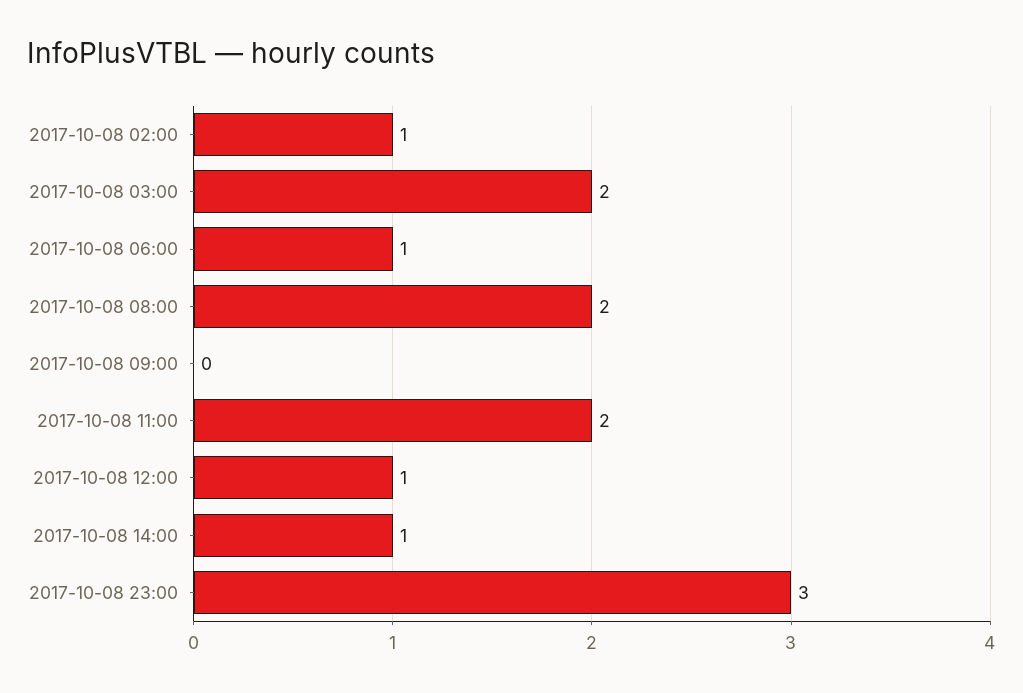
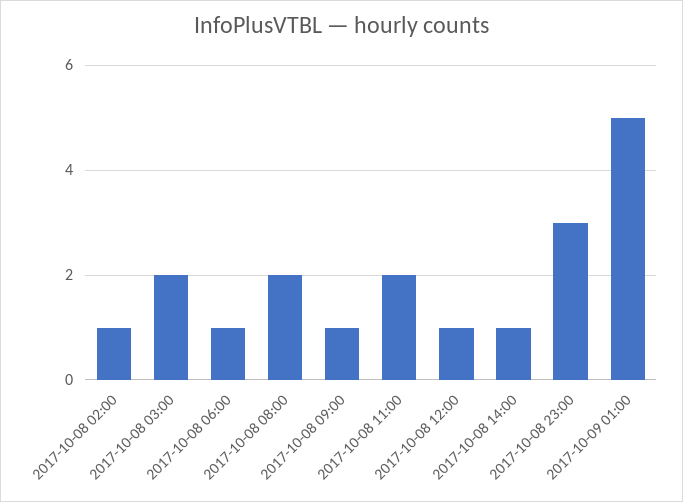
2017-10-08 09:00: 0 -> 1
2017-10-09 01:00: none -> 5

